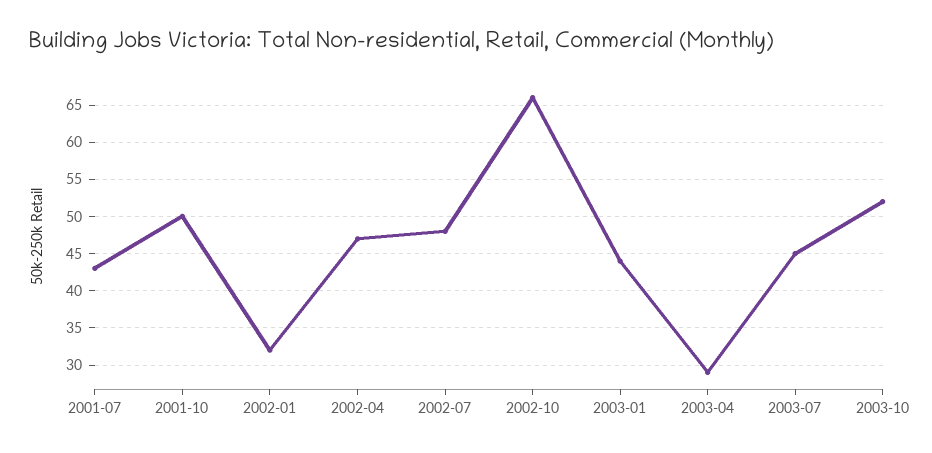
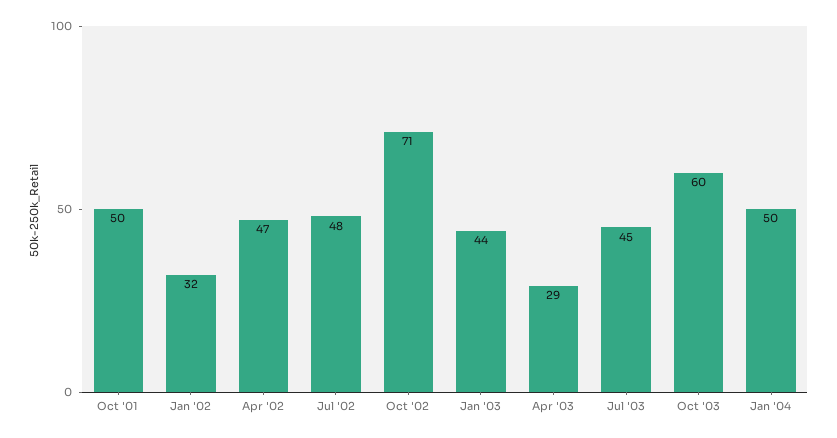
2001-07: 43 -> none
2002-10: 66 -> 71
2003-10: 52 -> 60
Jan '04: none -> 50

